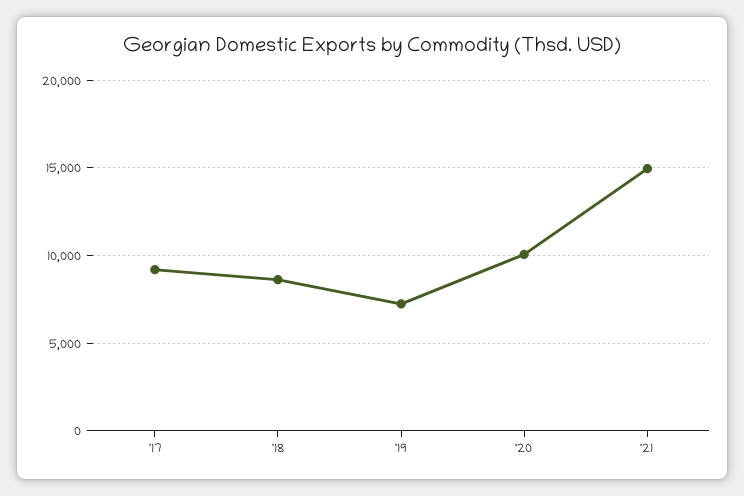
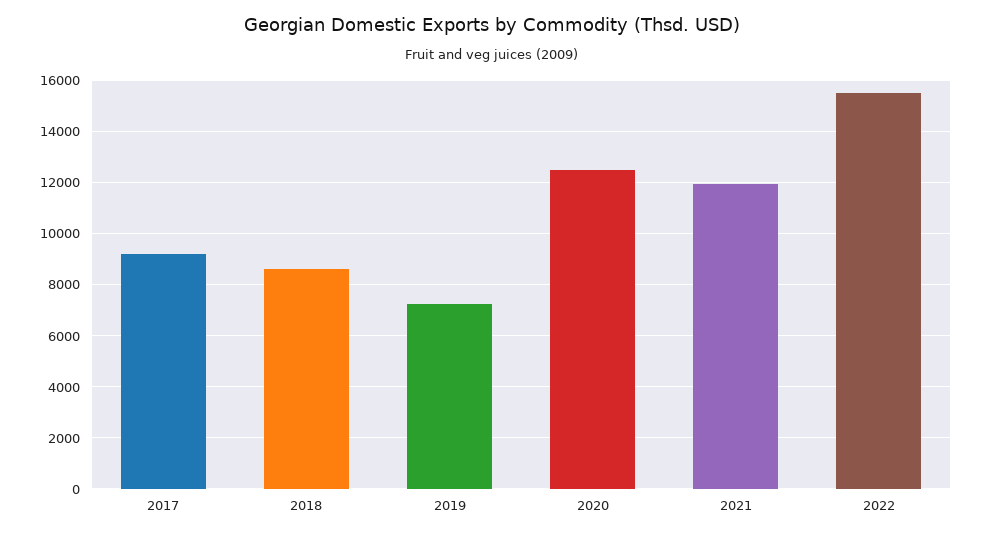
'20: 10000 -> 12500
'21: 15000 -> 12000
2022: none -> 15500

